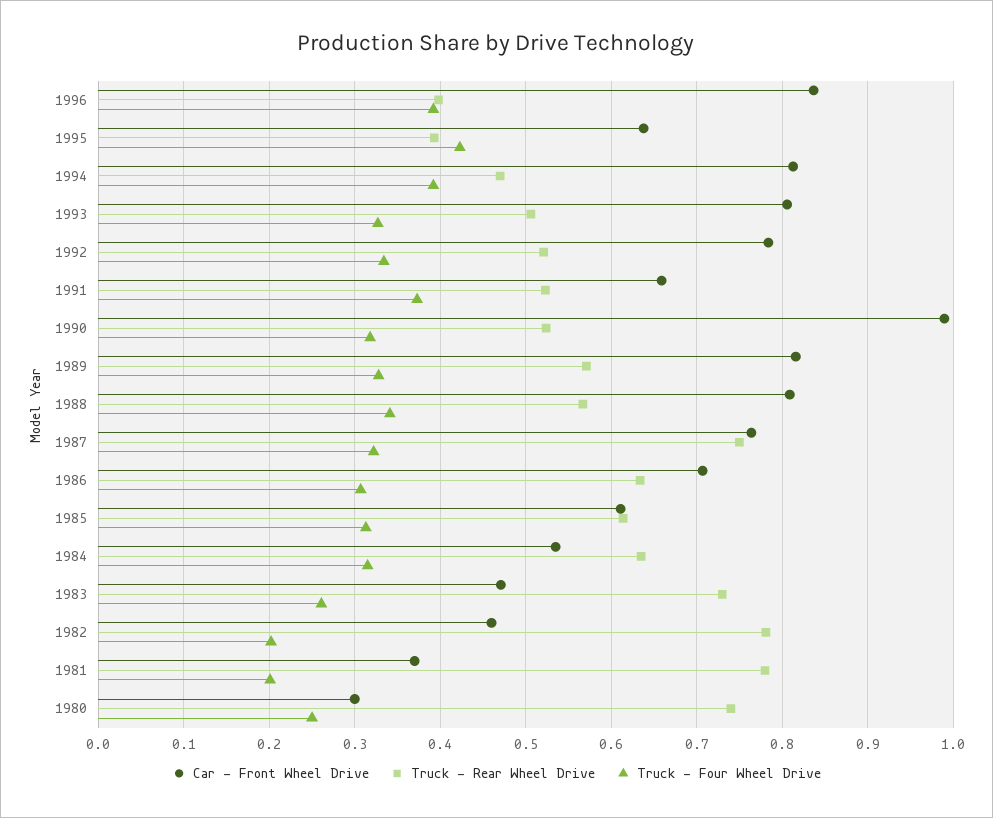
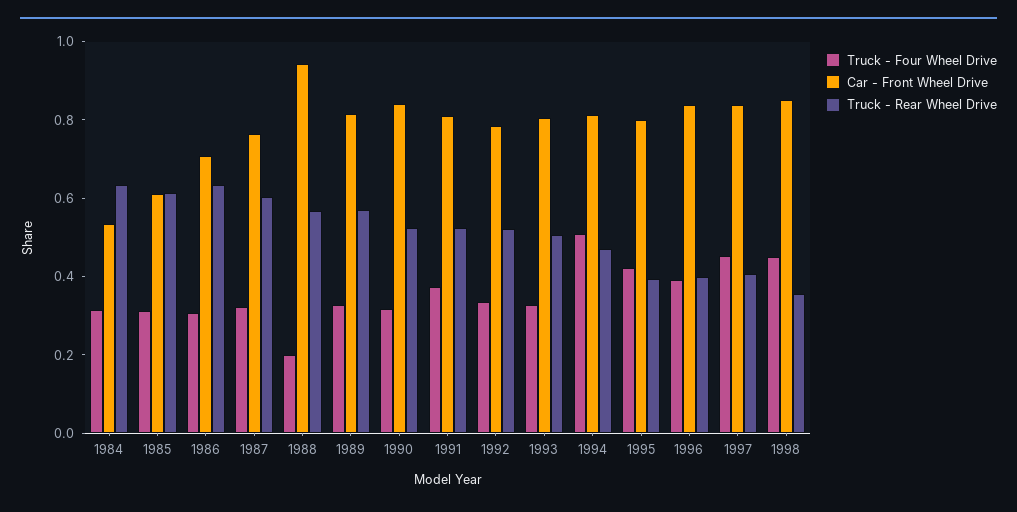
Car - Front Wheel Drive, 1995: 0.64 -> 0.8
Truck - Four Wheel Drive, 1994: 0.39 -> 0.5
Car - Front Wheel Drive, 1991: 0.66 -> 0.8
Car - Front Wheel Drive, 1990: 0.99 -> 0.85
Car - Front Wheel Drive, 1988: 0.81 -> 0.95
Truck - Four Wheel Drive, 1988: 0.34 -> 0.2
Truck - Rear Wheel Drive, 1987: 0.75 -> 0.6
Car - Front Wheel Drive, 1983: 0.47 -> none
Truck - Rear Wheel Drive, 1983: 0.73 -> none
Truck - Four Wheel Drive, 1983: 0.26 -> none
Car - Front Wheel Drive, 1982: 0.46 -> none
Truck - Rear Wheel Drive, 1982: 0.78 -> none
Truck - Four Wheel Drive, 1982: 0.2 -> none
Car - Front Wheel Drive, 1981: 0.37 -> none
Truck - Rear Wheel Drive, 1981: 0.78 -> none
Truck - Four Wheel Drive, 1981: 0.2 -> none
Car - Front Wheel Drive, 1980: 0.3 -> none
Truck - Rear Wheel Drive, 1980: 0.74 -> none
Truck - Four Wheel Drive, 1980: 0.25 -> none
Truck - Four Wheel Drive, 1997: none -> 0.45
Car - Front Wheel Drive, 1997: none -> 0.85
Truck - Rear Wheel Drive, 1997: none -> 0.4
Truck - Four Wheel Drive, 1998: none -> 0.45
Car - Front Wheel Drive, 1998: none -> 0.85
Truck - Rear Wheel Drive, 1998: none -> 0.35

